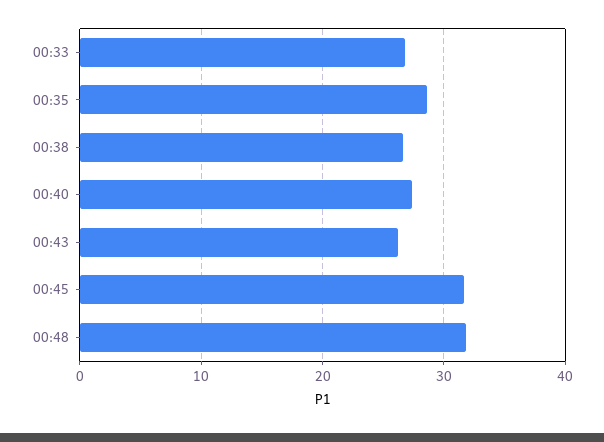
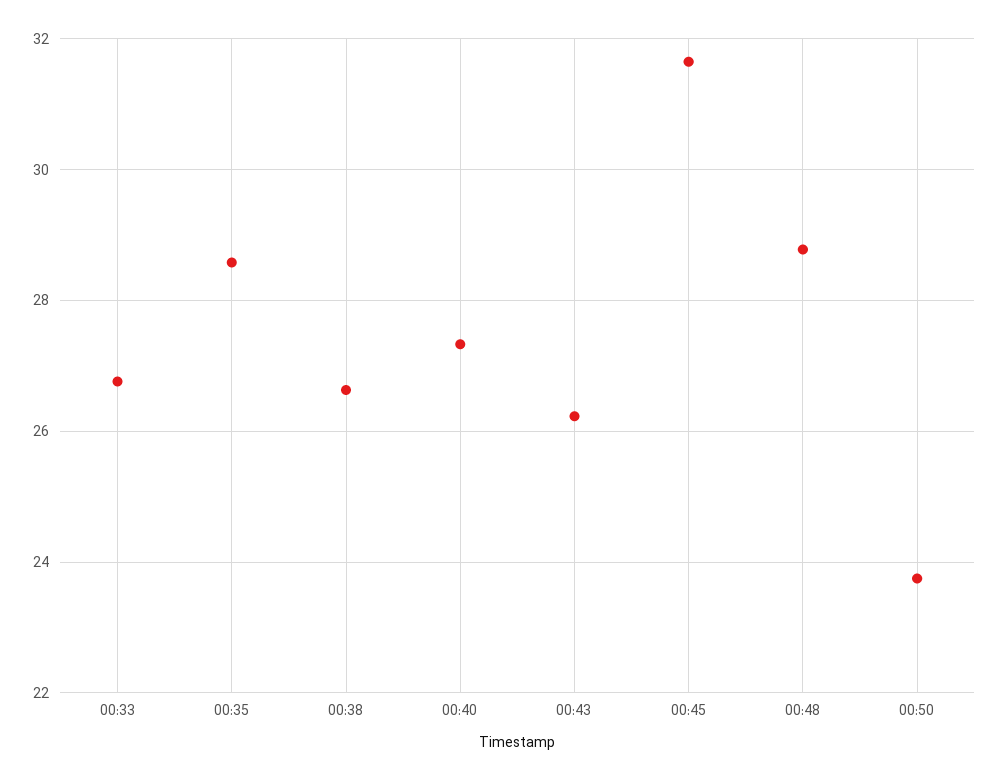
00:48: 32 -> 28.8
00:50: none -> 23.8

